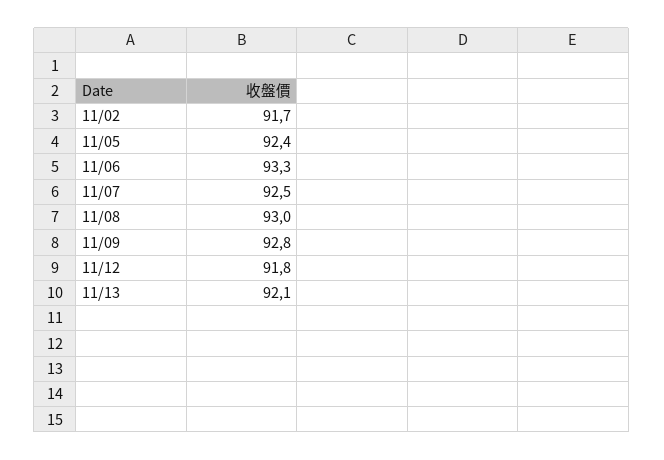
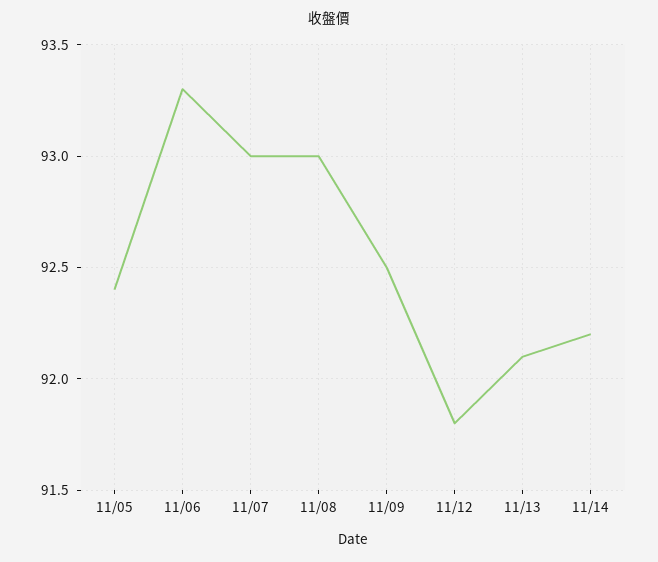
11/02: 91.7 -> none
11/07: 92.5 -> 93
11/09: 92.8 -> 92.5
11/14: none -> 92.2

